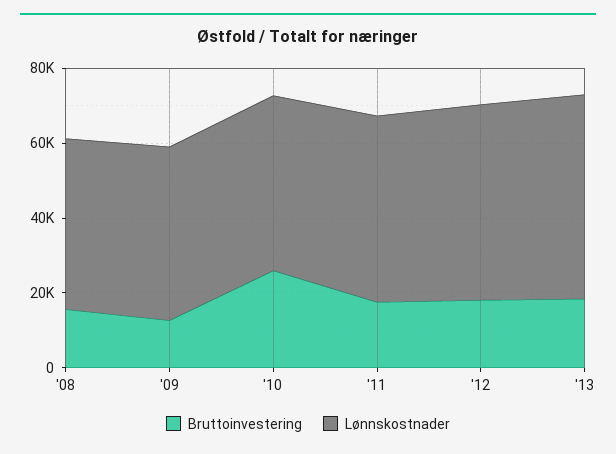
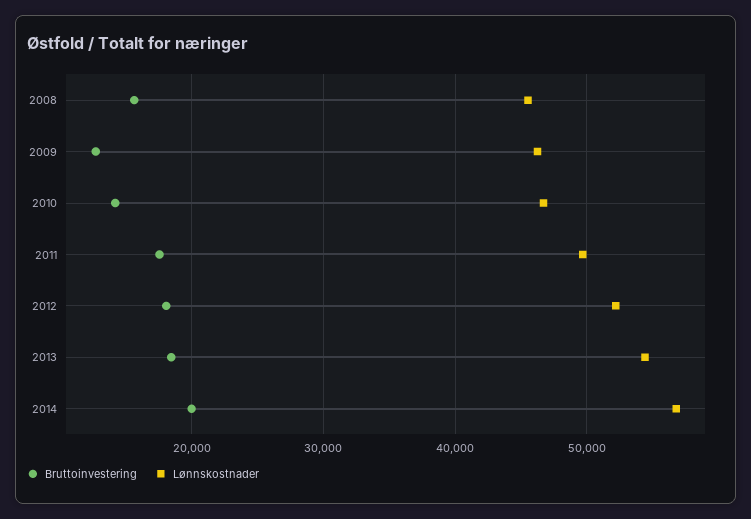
Bruttoinvestering, '10: 25000 -> 14000
Bruttoinvestering, 2014: none -> 20000
Lønnskostnader, 2014: none -> 57000

